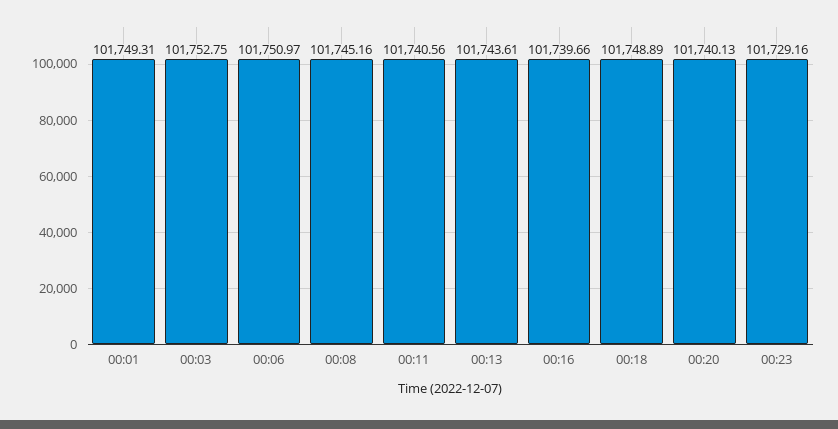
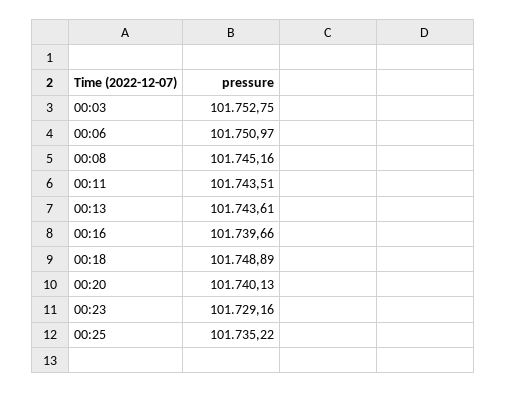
00:01: 101749.31 -> none
00:11: 101740.56 -> 101743.51
00:25: none -> 101735.22

